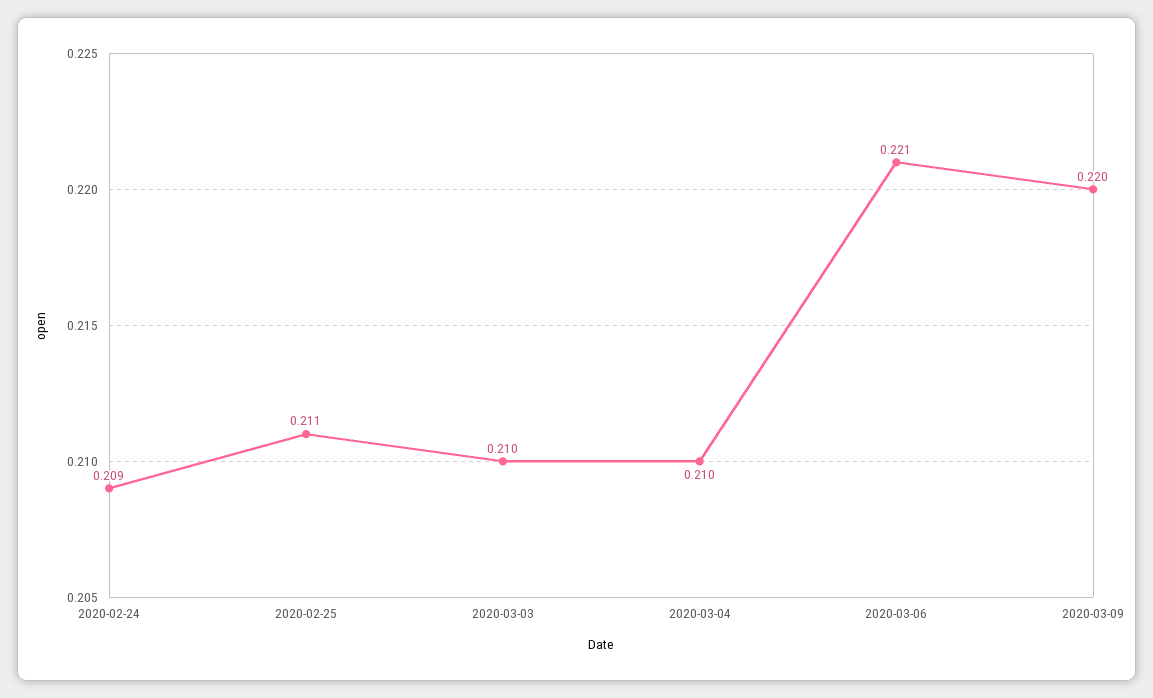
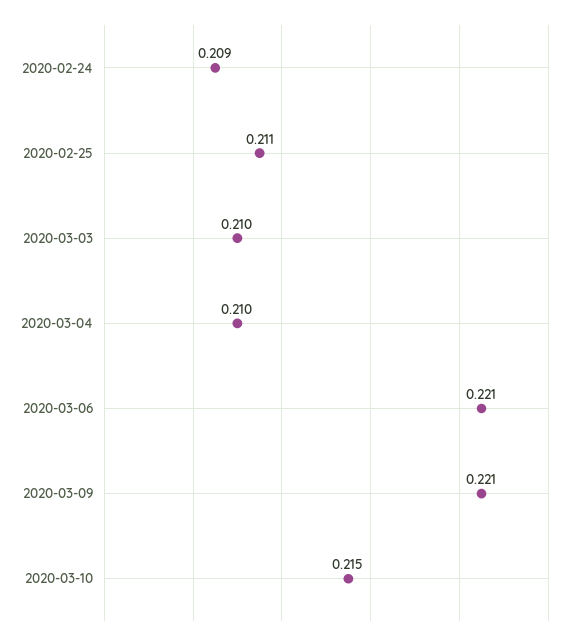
2020-03-09: 0.22 -> 0.221
2020-03-10: none -> 0.215

